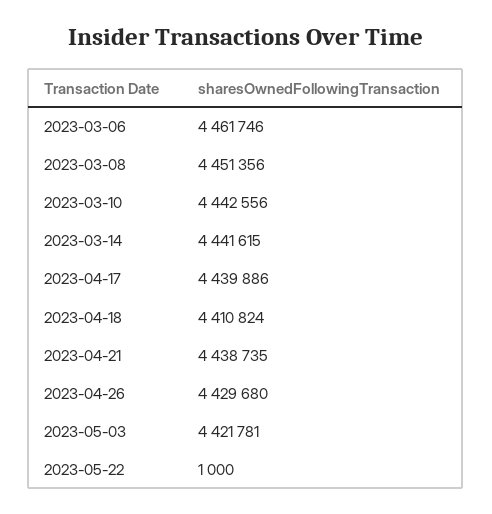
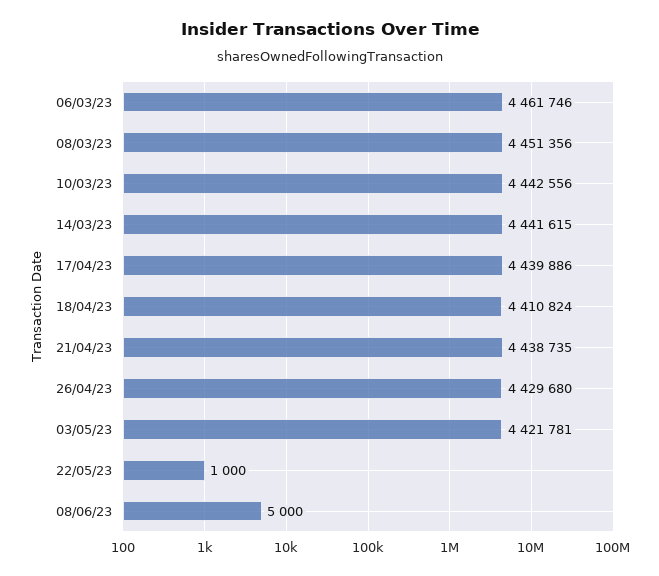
08/06/23: none -> 5000

